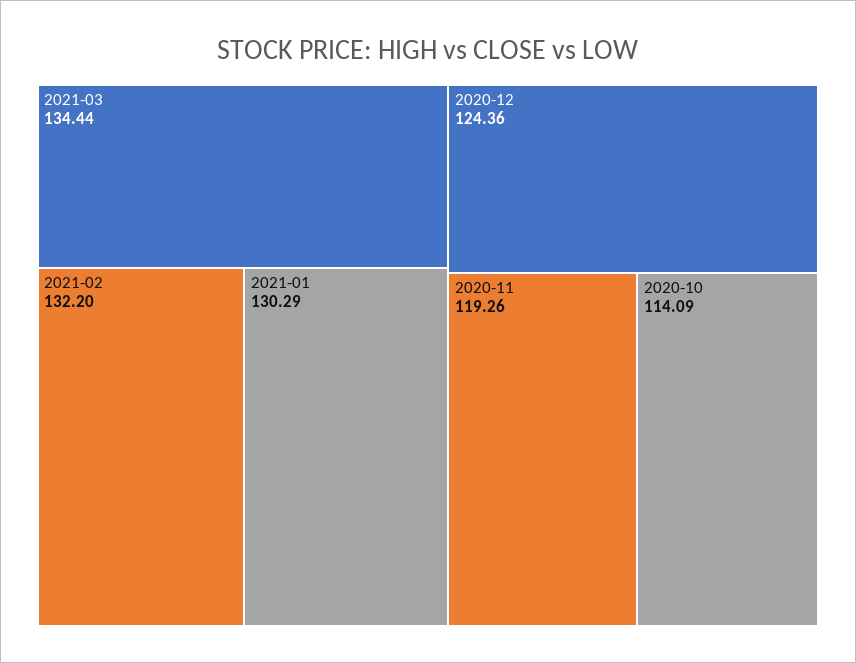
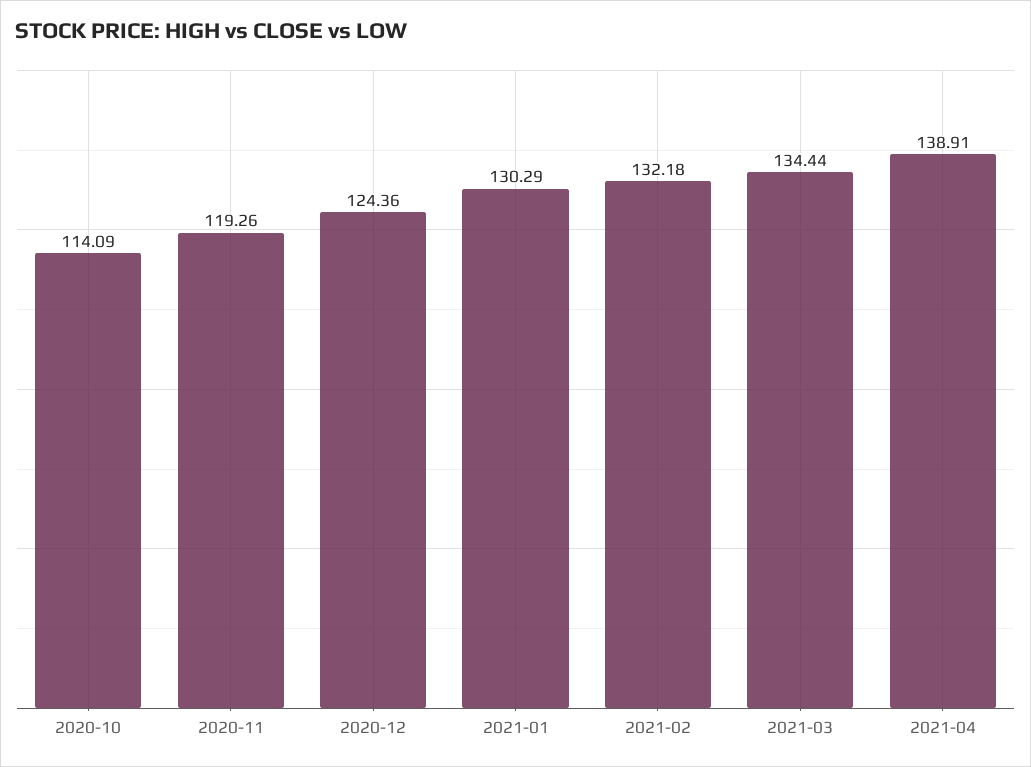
2021-02: 132.2 -> 132.18
2021-04: none -> 138.91

